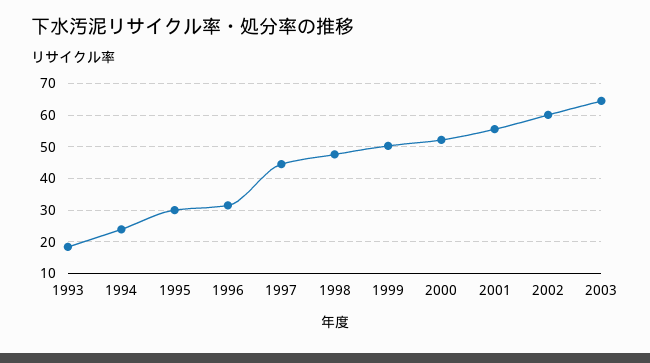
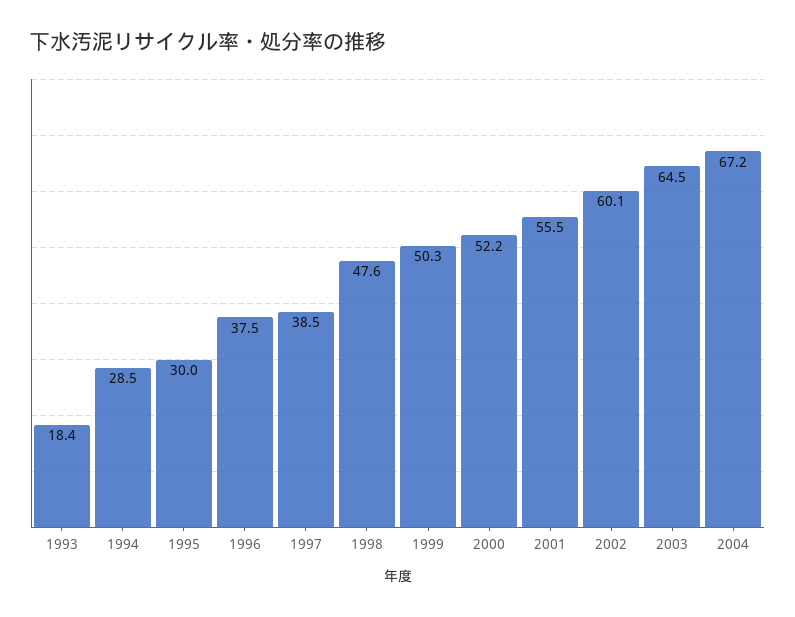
1994: 24 -> 28.5
1996: 32 -> 37.5
1997: 44 -> 38.5
2004: none -> 67.2

